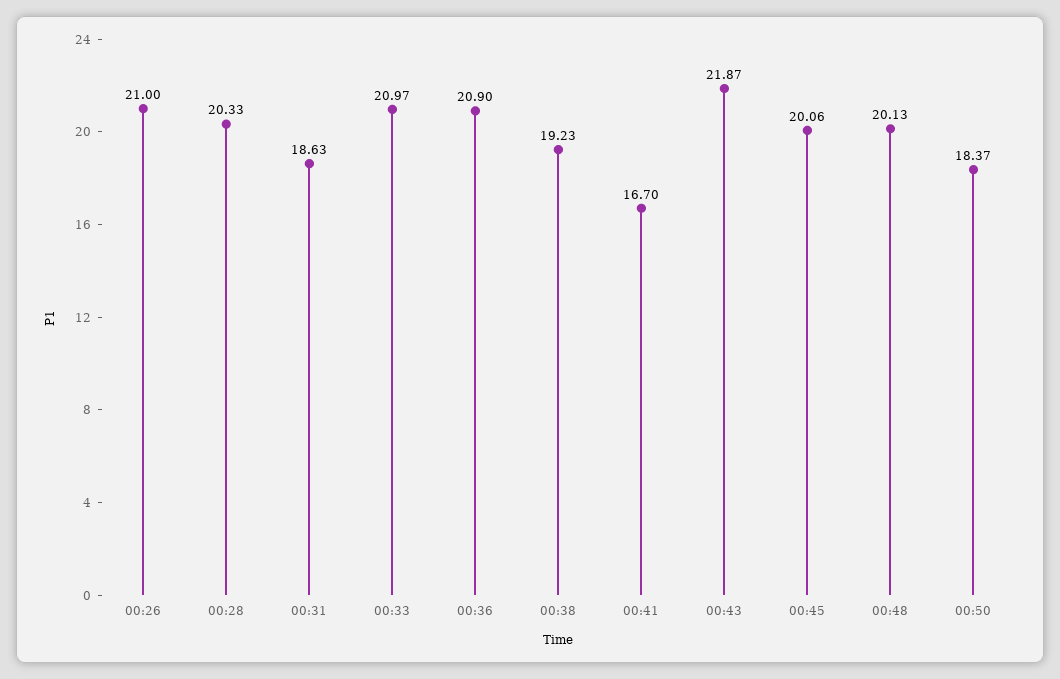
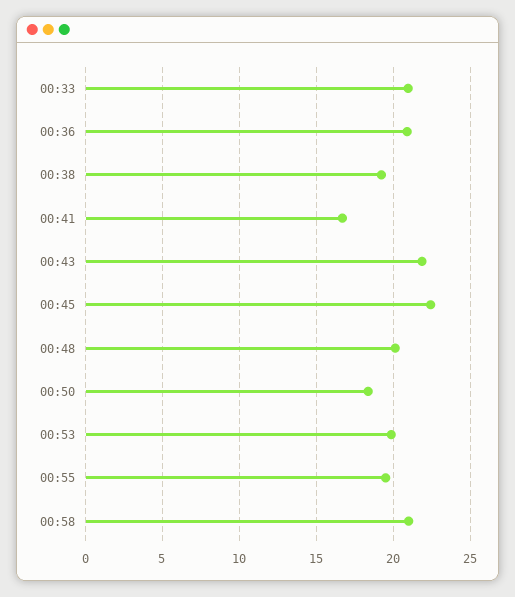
00:26: 21 -> none
00:28: 20.33 -> none
00:31: 18.63 -> none
00:45: 20.06 -> 22.5
00:53: none -> 20
00:55: none -> 19.5
00:58: none -> 21

